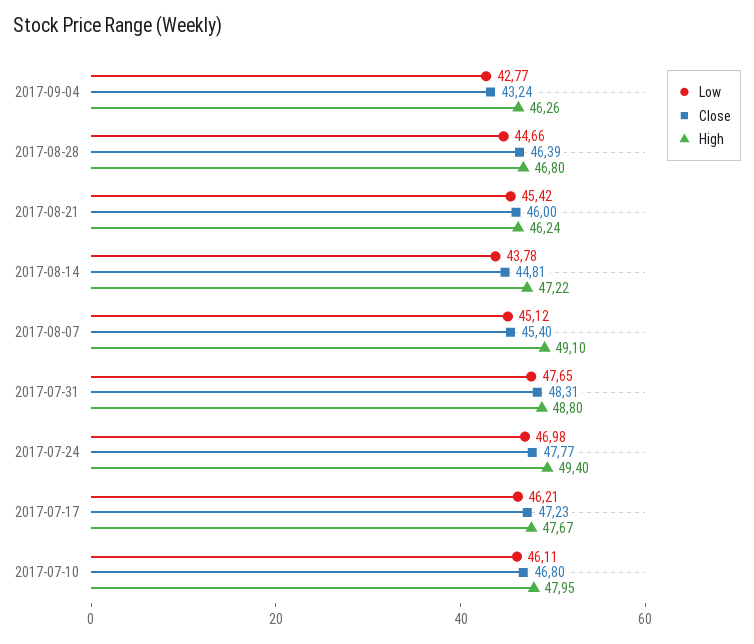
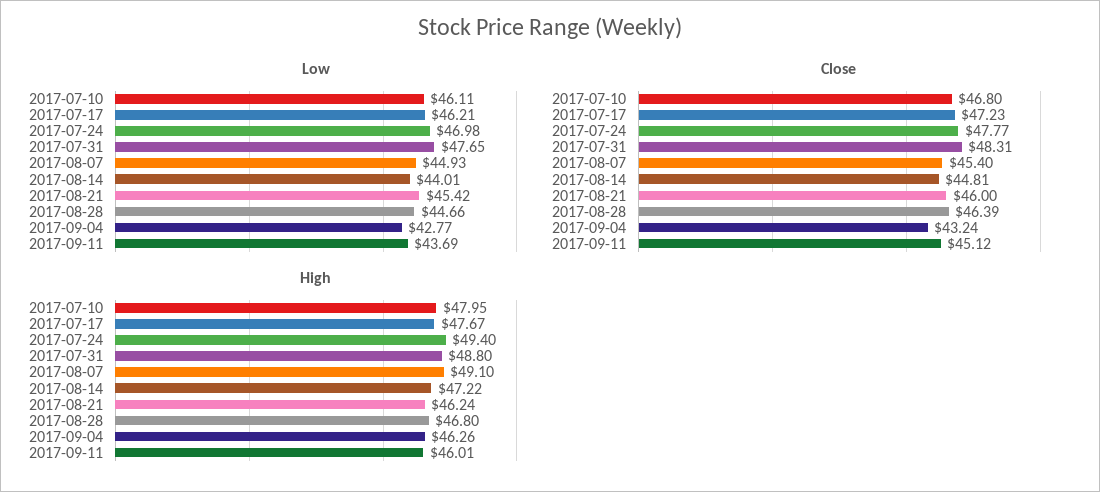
Low, 2017-08-14: 43.78 -> 44.01
Low, 2017-08-07: 45.12 -> 44.93
Low, 2017-09-11: none -> 43.69
Close, 2017-09-11: none -> 45.12
High, 2017-09-11: none -> 46.01

